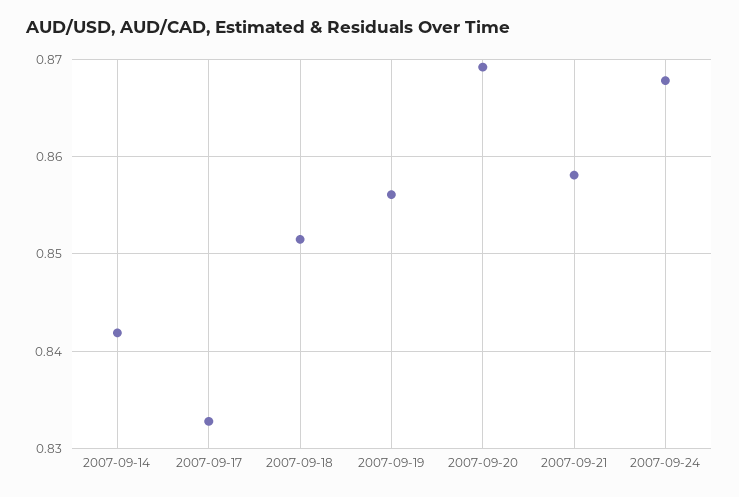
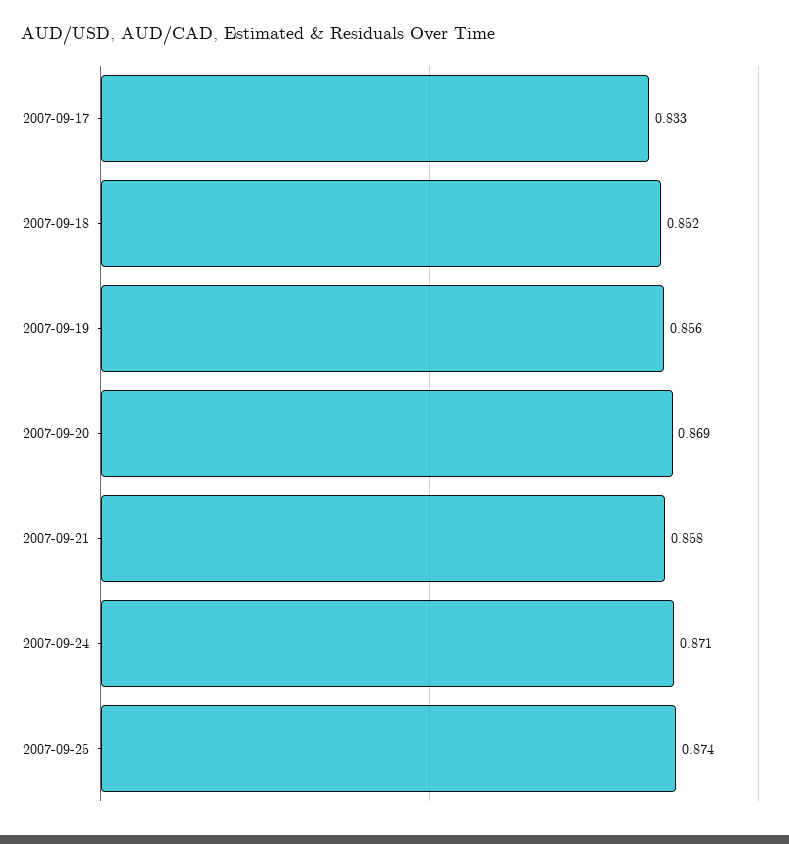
2007-09-14: 0.842 -> none
2007-09-24: 0.868 -> 0.871
2007-09-25: none -> 0.874

